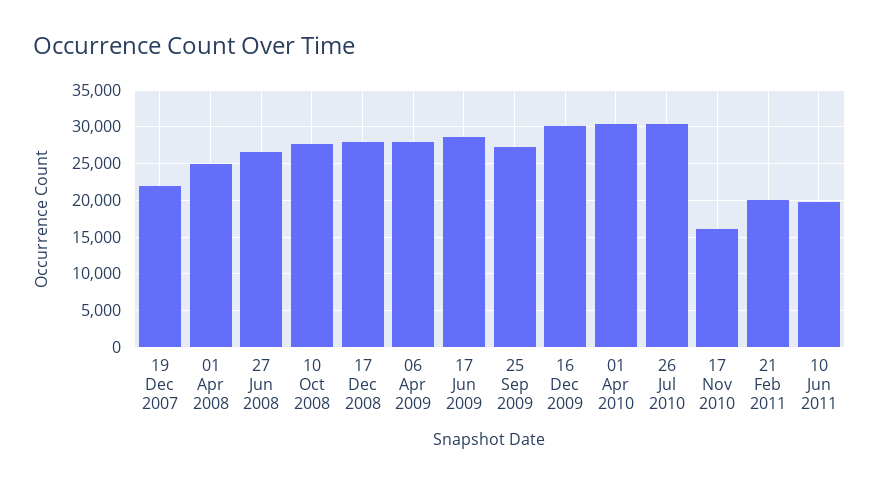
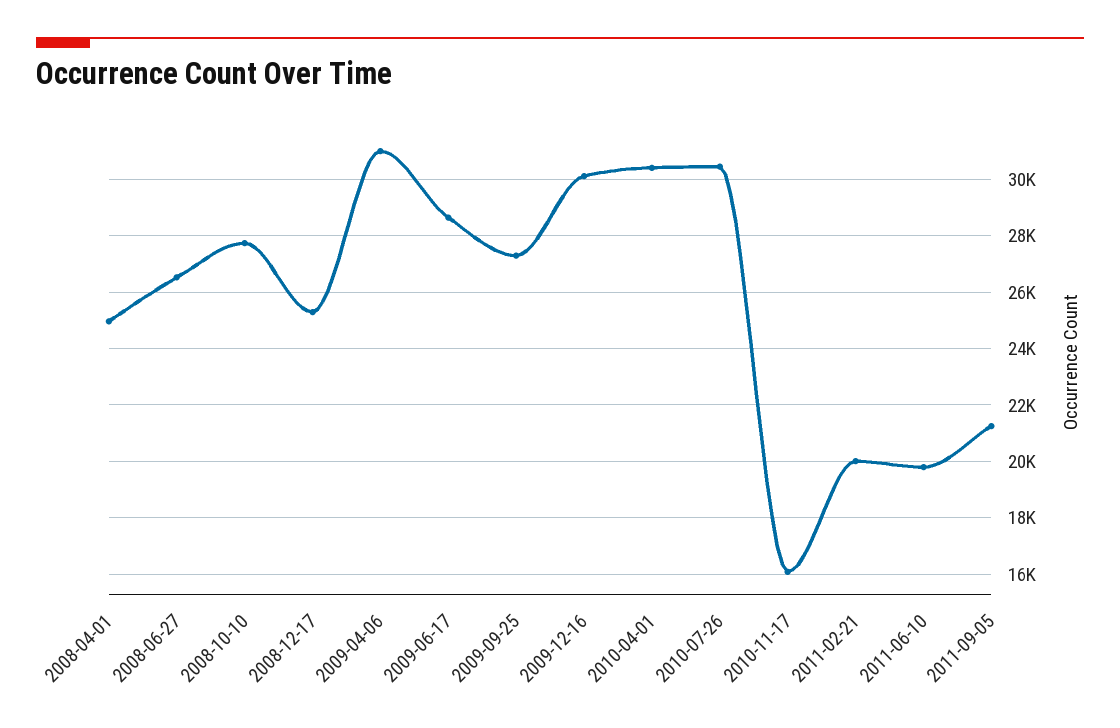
19 Dec 2007: 22000 -> none
17 Dec 2008: 28000 -> 25250
06 Apr 2009: 28000 -> 31000
2011-09-05: none -> 21250

